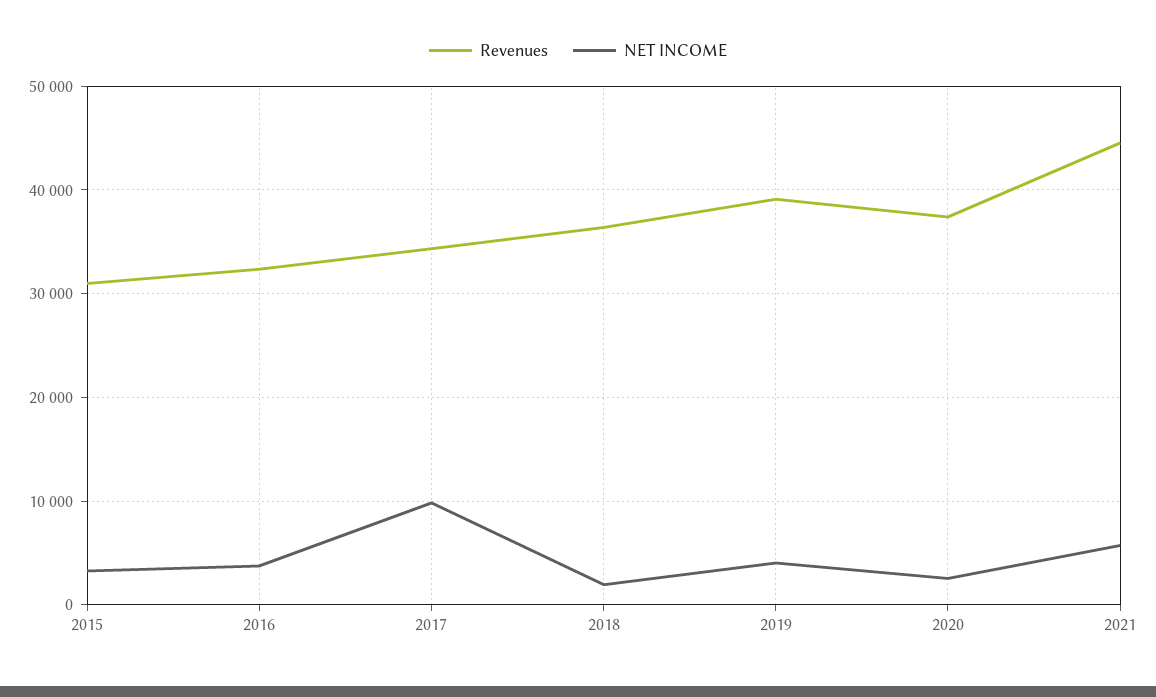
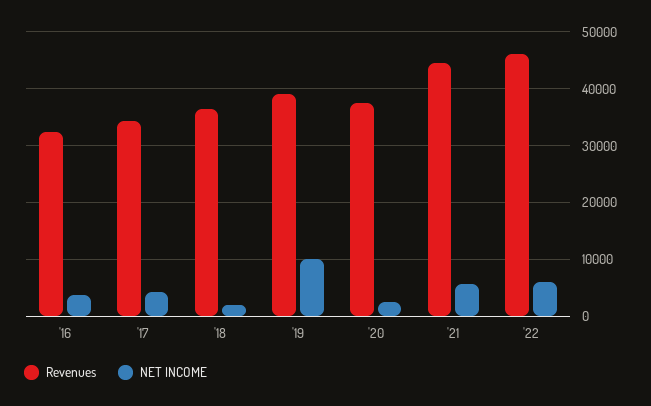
Revenues, 2015: 31000 -> none
NET INCOME, 2015: 3000 -> none
NET INCOME, 2017: 10000 -> 4000
NET INCOME, 2019: 4000 -> 10000
Revenues, '22: none -> 46000
NET INCOME, '22: none -> 6000

